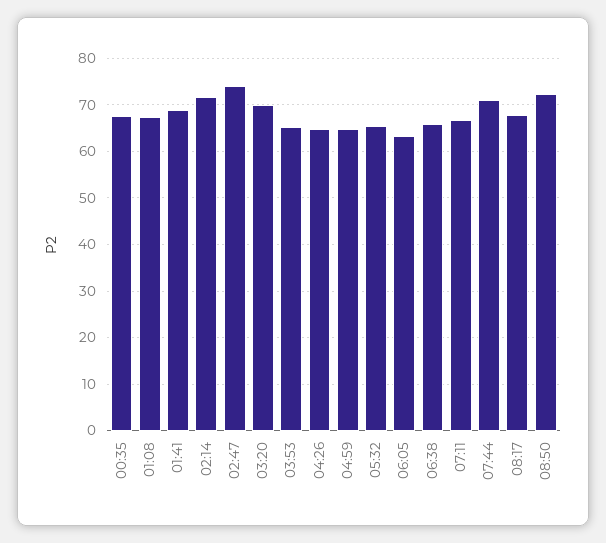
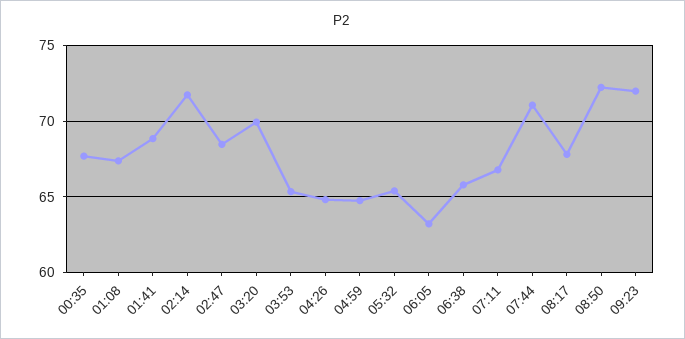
02:47: 74 -> 68.5
09:23: none -> 72

